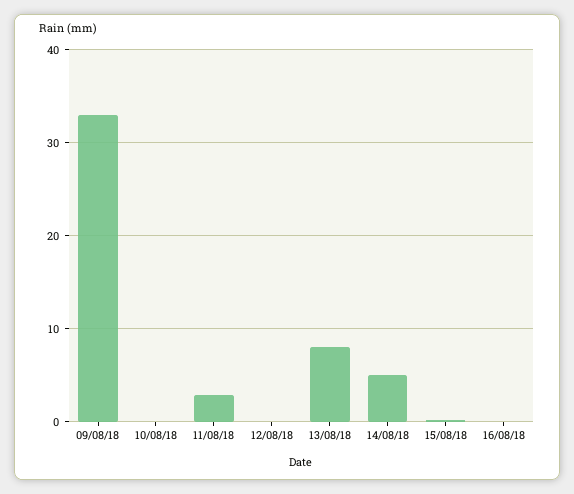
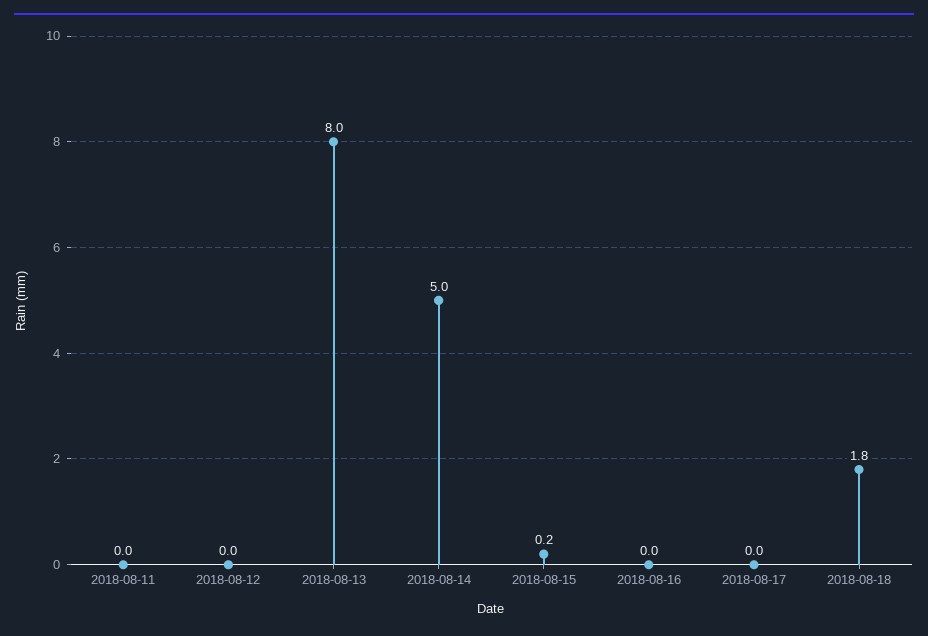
09/08/18: 33 -> none
10/08/18: 0 -> none
11/08/18: 3 -> 0
2018-08-17: none -> 0
2018-08-18: none -> 1.8

